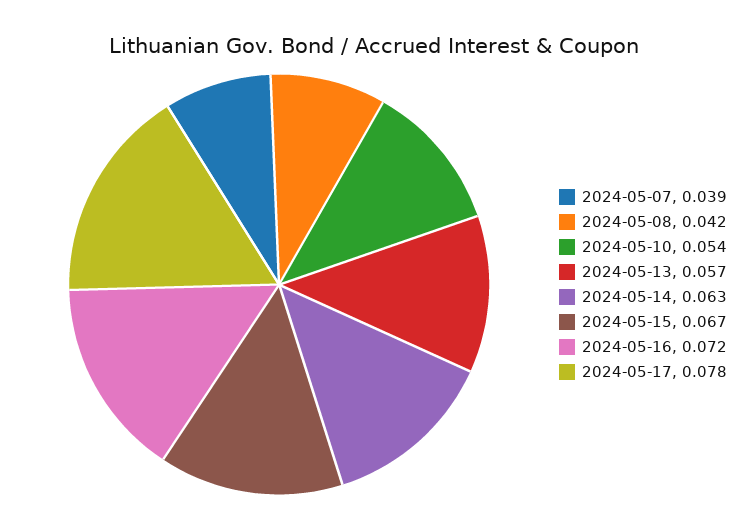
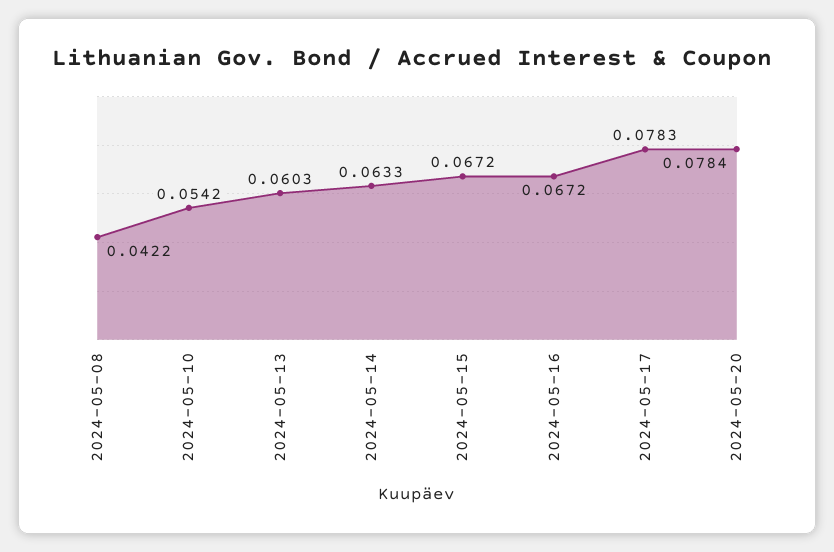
2024-05-07: 0.039 -> none
2024-05-13: 0.057 -> 0.0603
2024-05-16: 0.072 -> 0.0672
2024-05-20: none -> 0.0784

